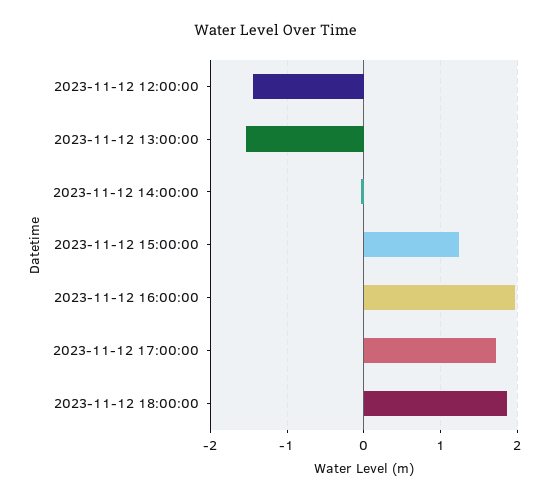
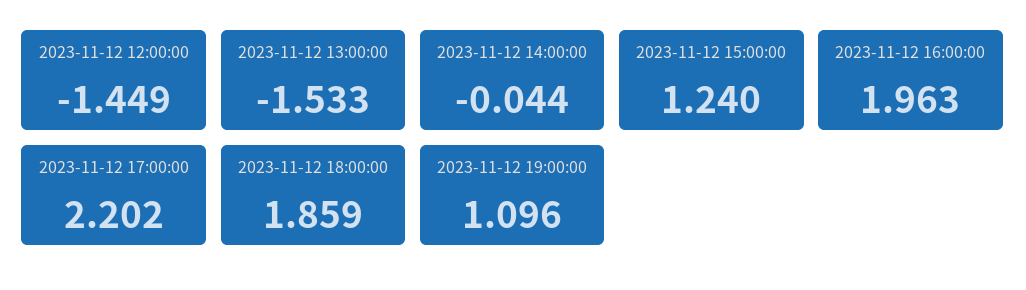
2023-11-12 17:00:00: 1.7 -> 2.202
2023-11-12 19:00:00: none -> 1.096

